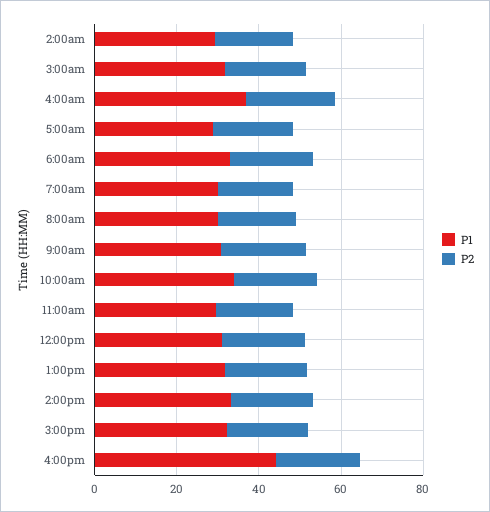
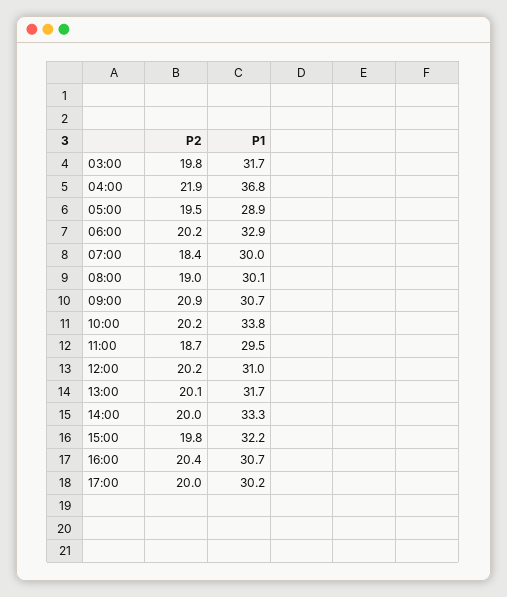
P1, 2:00am: 30 -> none
P2, 2:00am: 20 -> none
P1, 4:00pm: 45 -> 30.7
P2, 17:00: none -> 20
P1, 17:00: none -> 30.2

